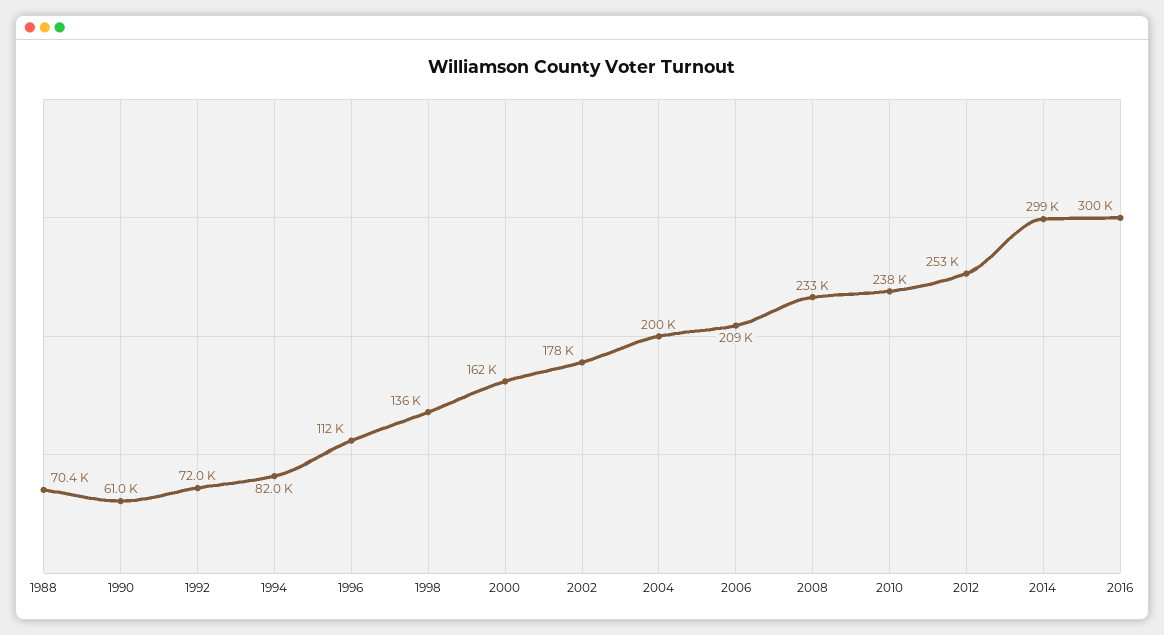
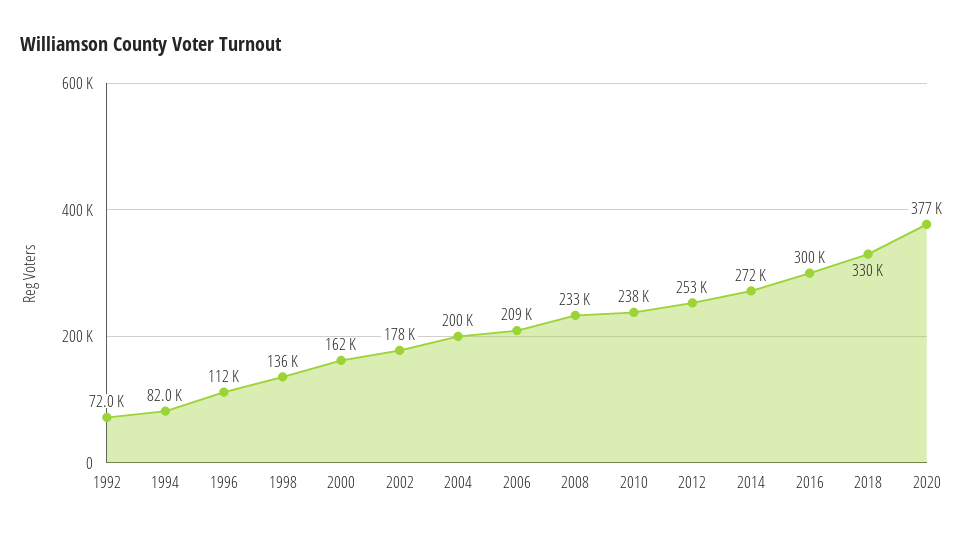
1988: 70400 -> none
1990: 61000 -> none
2014: 299000 -> 272000
2018: none -> 330000
2020: none -> 377000

